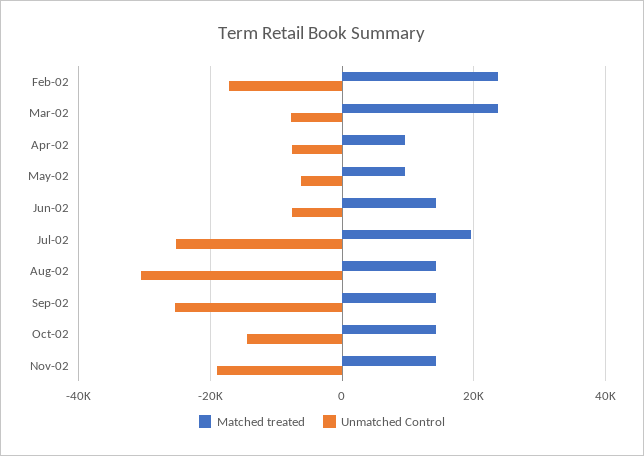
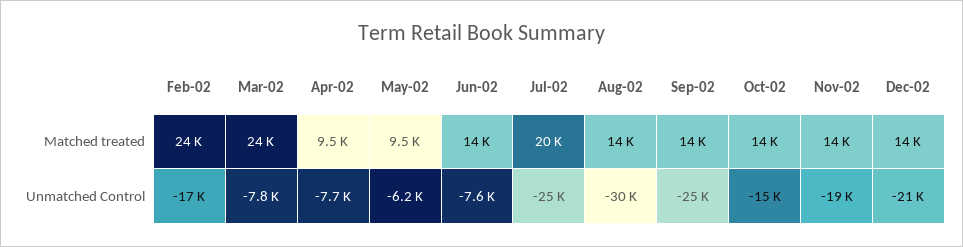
Matched treated, Dec-02: none -> 14000
Unmatched Control, Dec-02: none -> -21000

